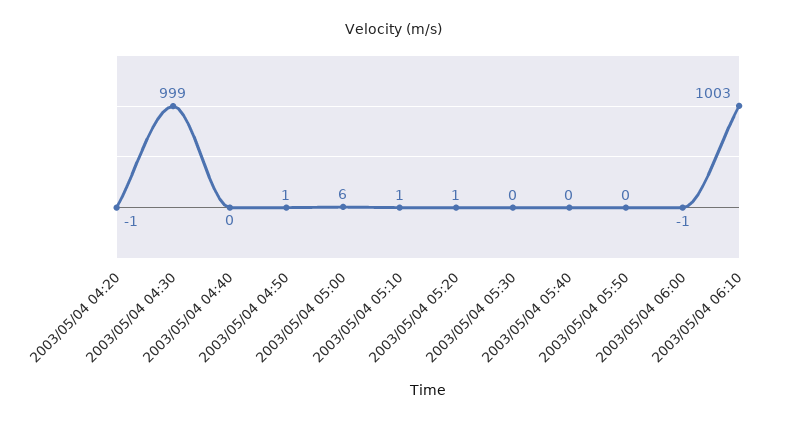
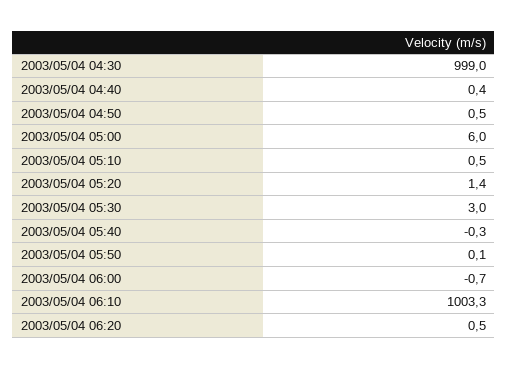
2003/05/04 04:20: -1 -> none
2003/05/04 05:30: 0 -> 3
2003/05/04 06:20: none -> 0.5

